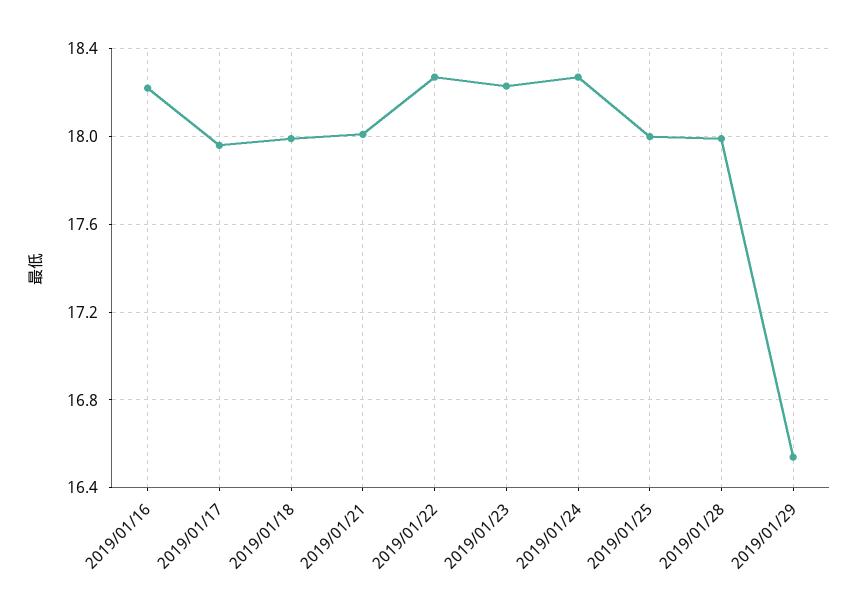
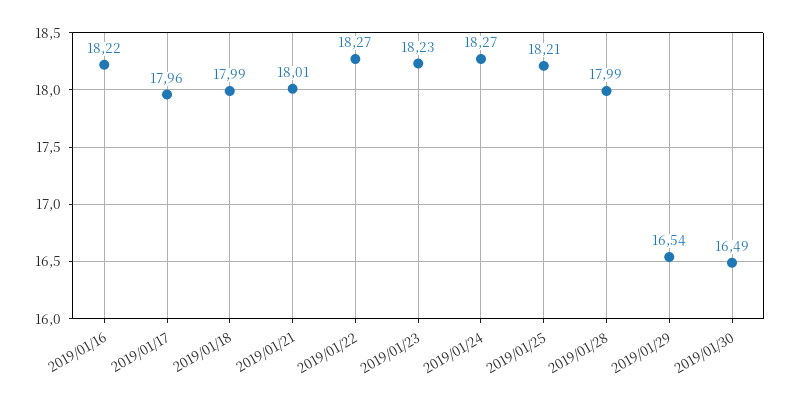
2019/01/25: 18 -> 18.21
2019/01/30: none -> 16.49

